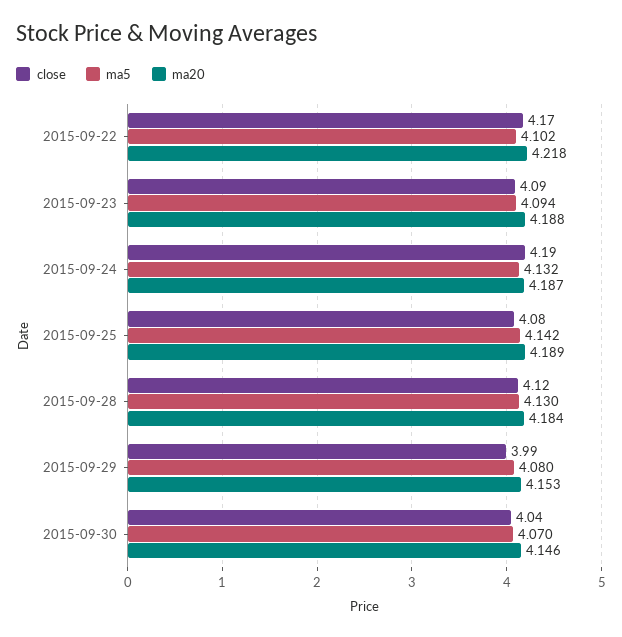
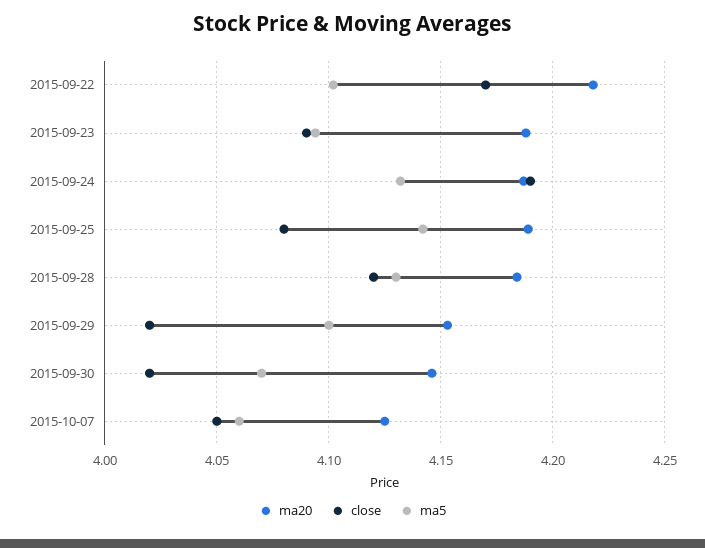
close, 2015-09-29: 3.99 -> 4.02
ma5, 2015-09-29: 4.08 -> 4.1
close, 2015-09-30: 4.04 -> 4.02
ma20, 2015-10-07: none -> 4.125
close, 2015-10-07: none -> 4.05
ma5, 2015-10-07: none -> 4.06

